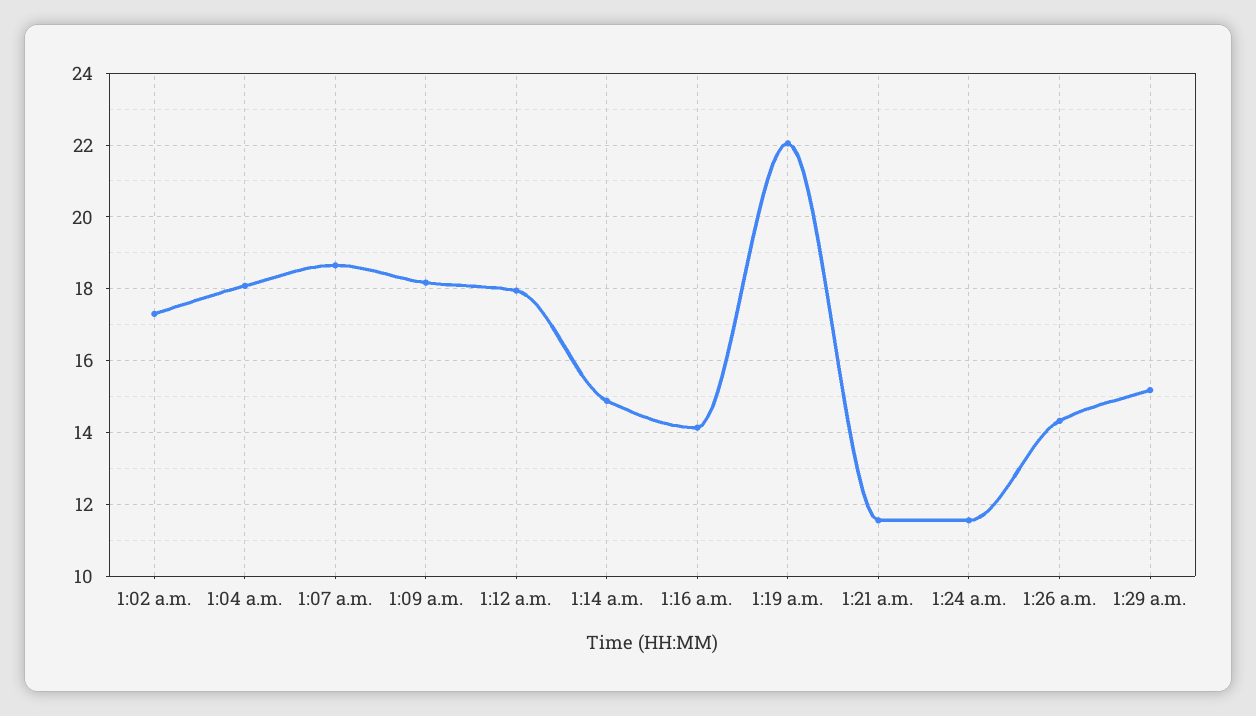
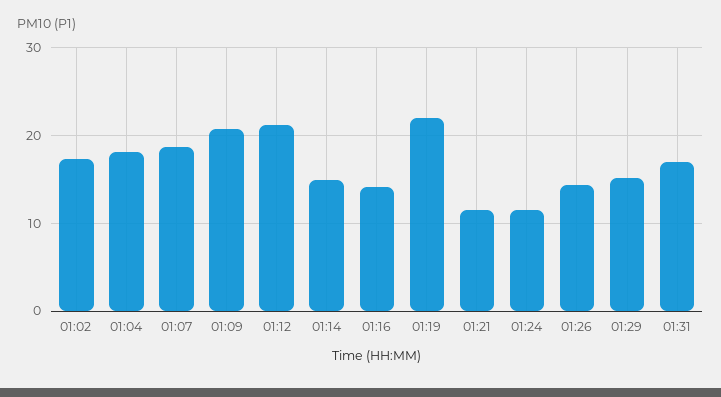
1:09 a.m.: 18.2 -> 21
1:12 a.m.: 18 -> 21
01:31: none -> 17

